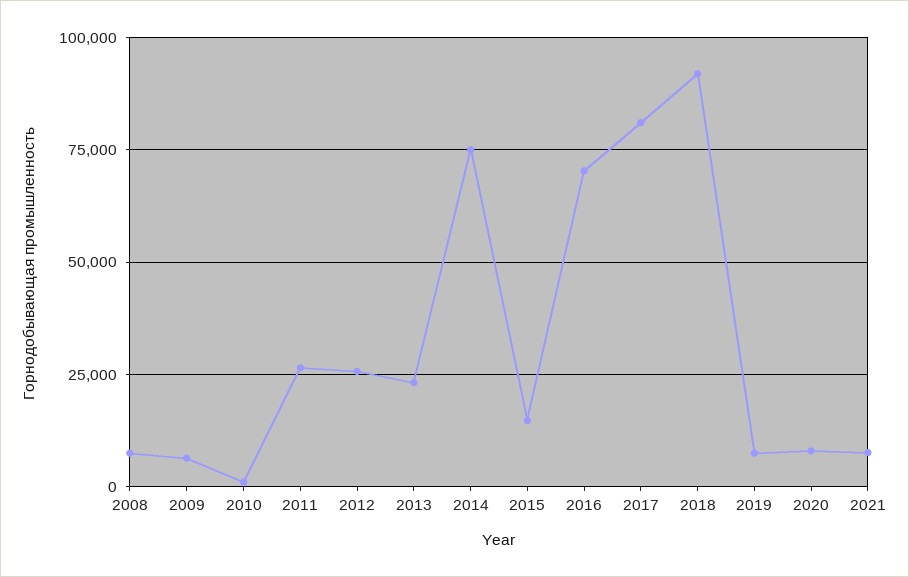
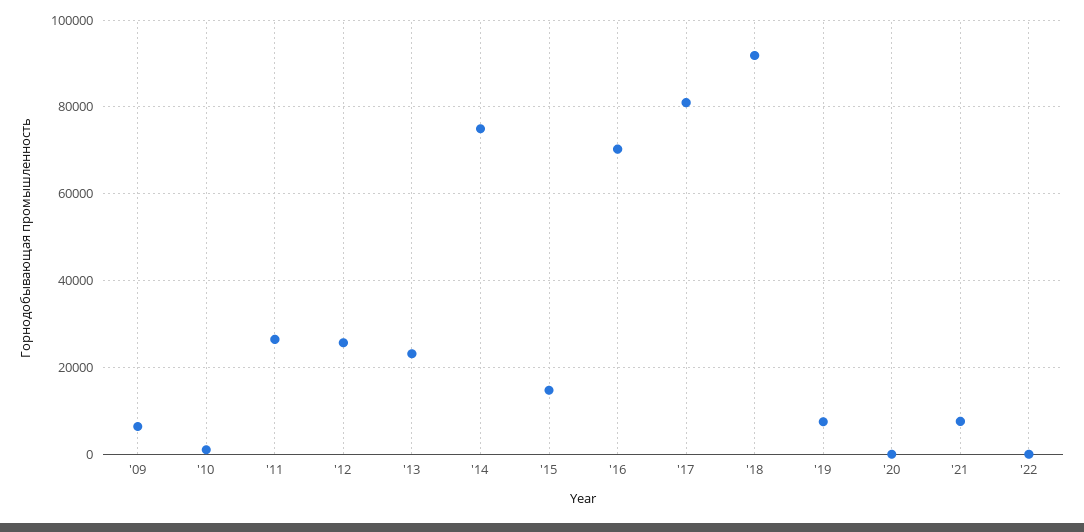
2008: 7500 -> none
2020: 7500 -> 0
'22: none -> 0

